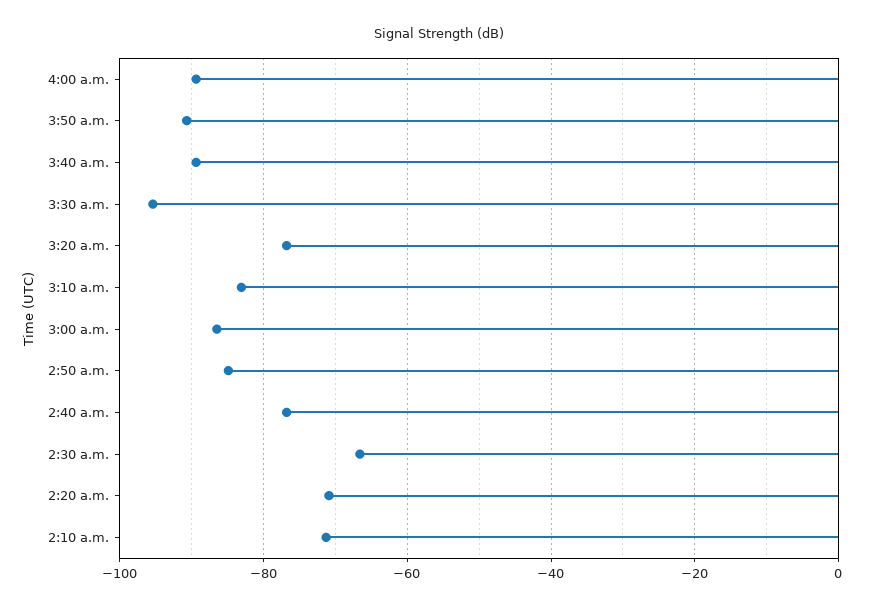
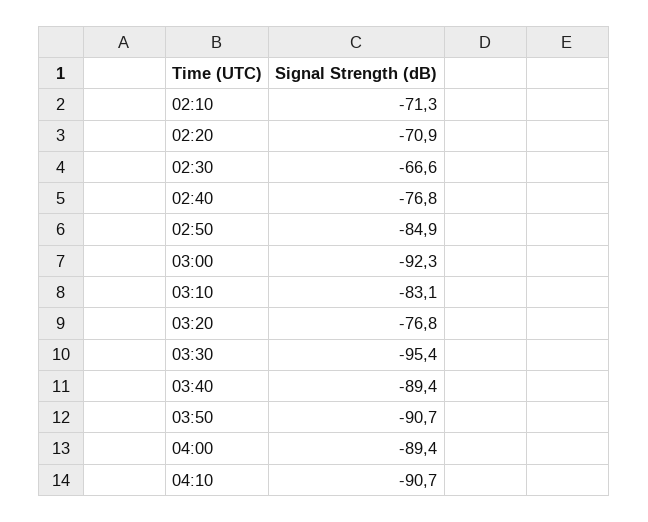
3:00 a.m.: -86 -> -92.3
04:10: none -> -90.7

